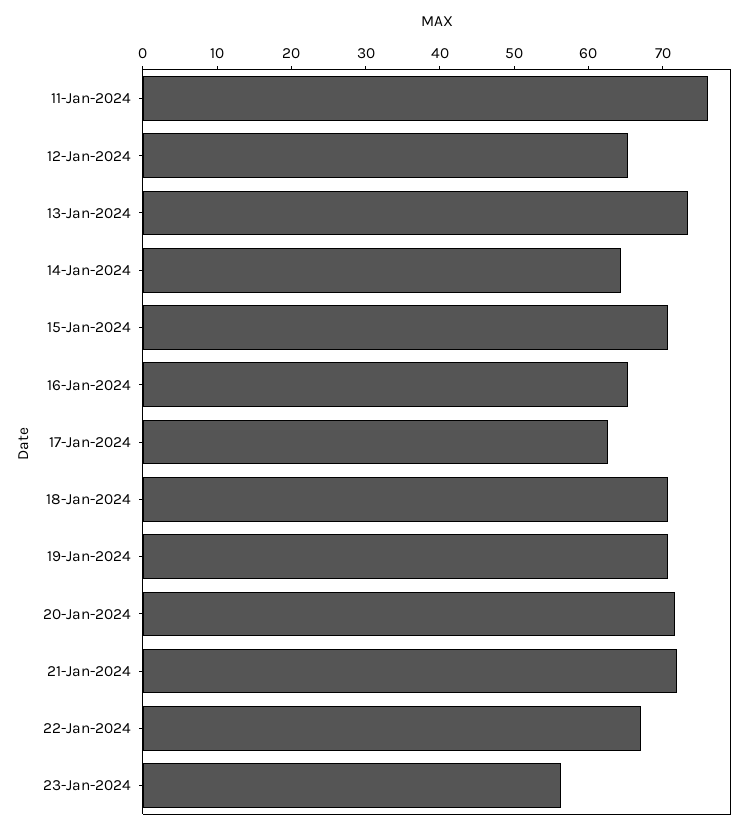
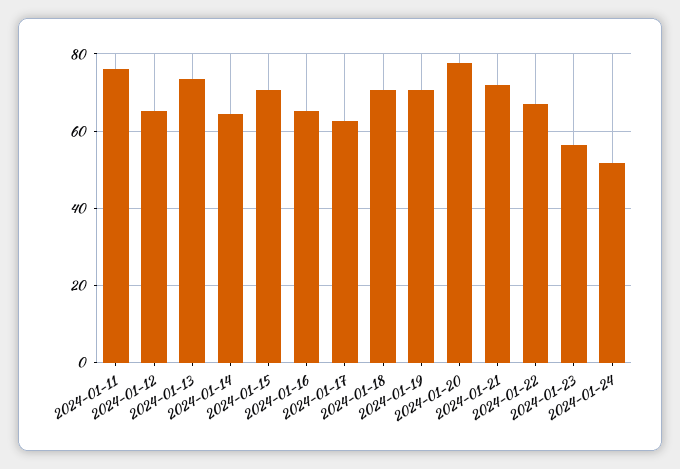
20-Jan-2024: 72 -> 78
2024-01-24: none -> 52

